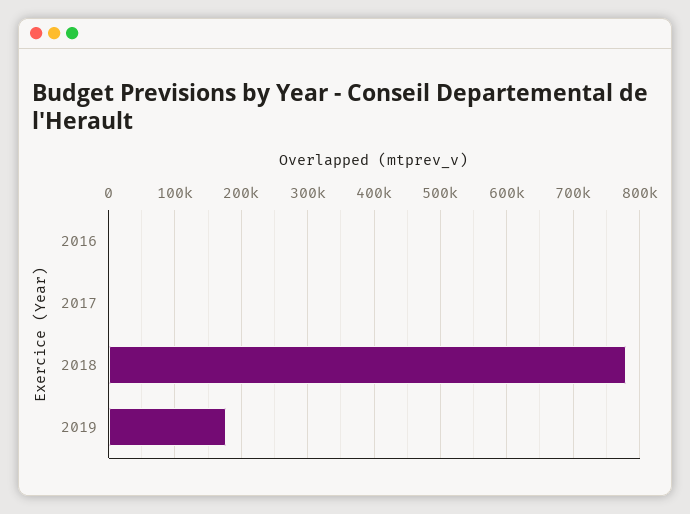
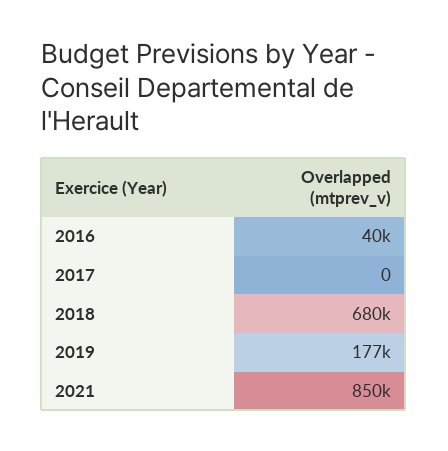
2016: 0 -> 40000
2018: 780000 -> 680000
2021: none -> 850000

